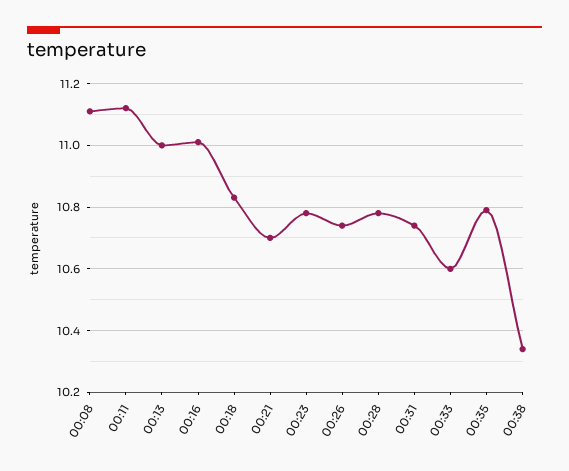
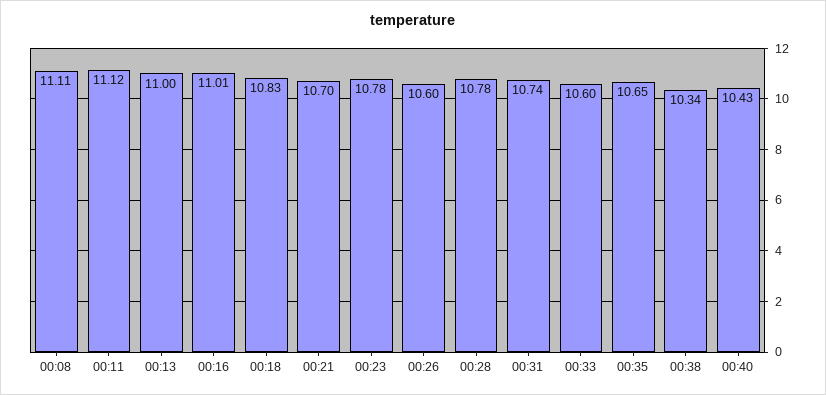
00:26: 10.75 -> 10.6
00:35: 10.8 -> 10.65
00:40: none -> 10.43

